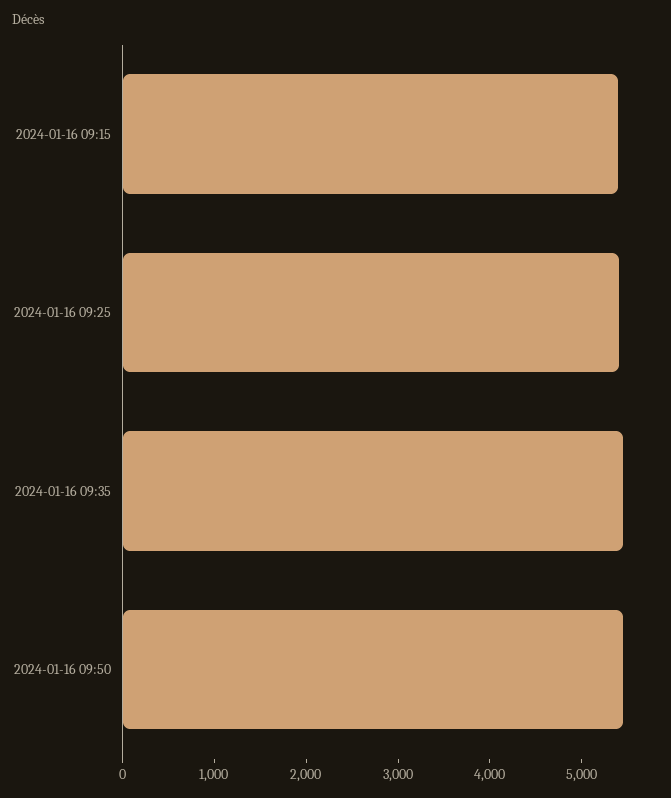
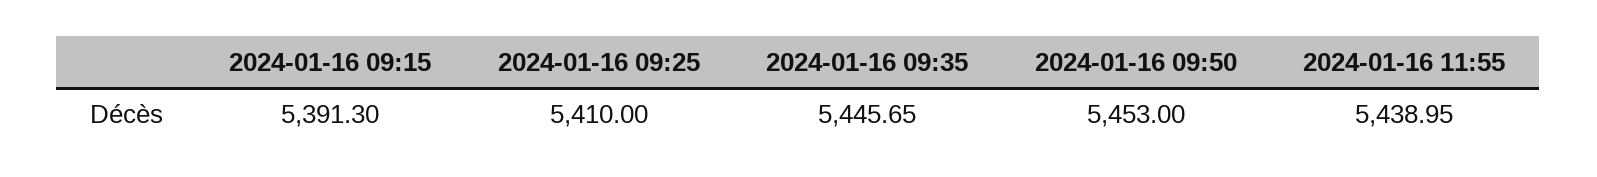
2024-01-16 11:55: none -> 5438.95

